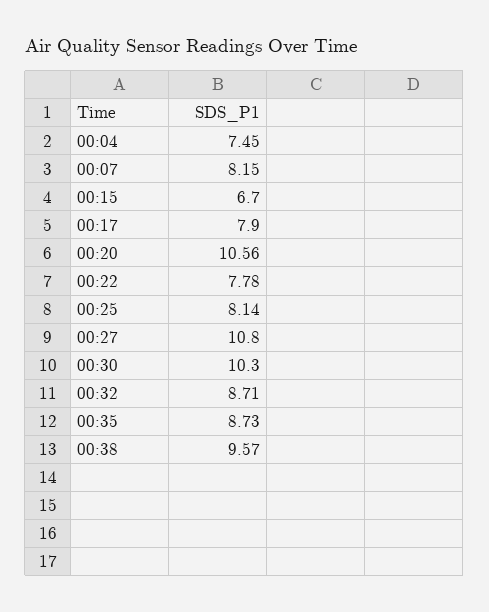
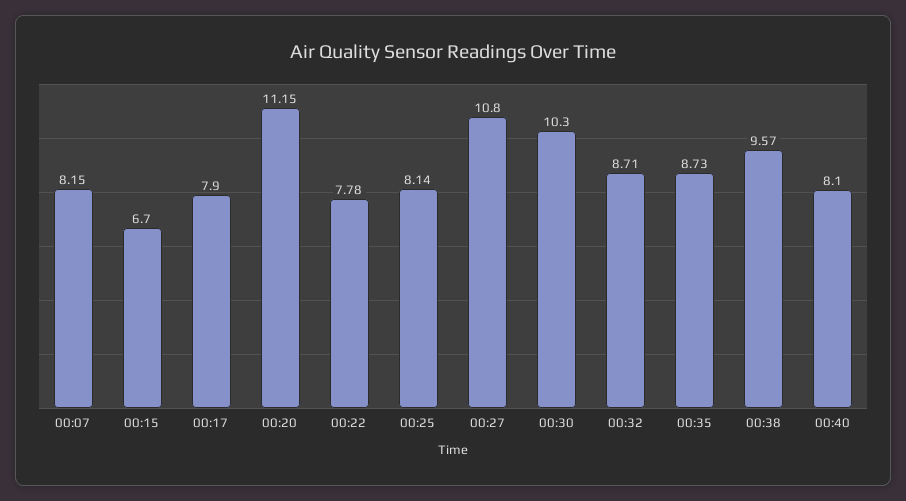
00:04: 7.45 -> none
00:20: 10.56 -> 11.15
00:40: none -> 8.1

